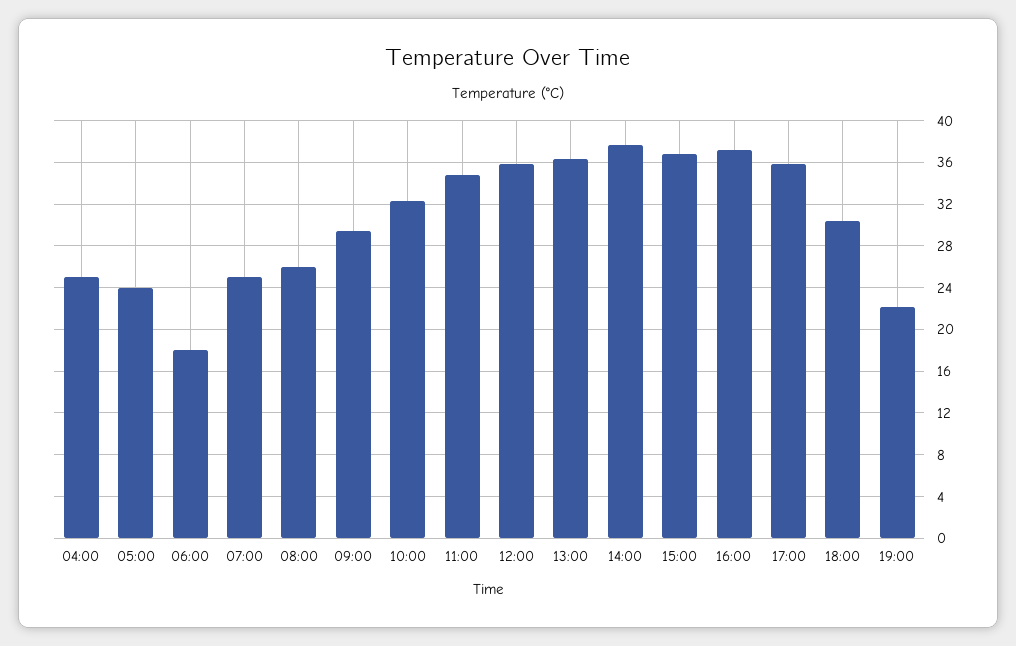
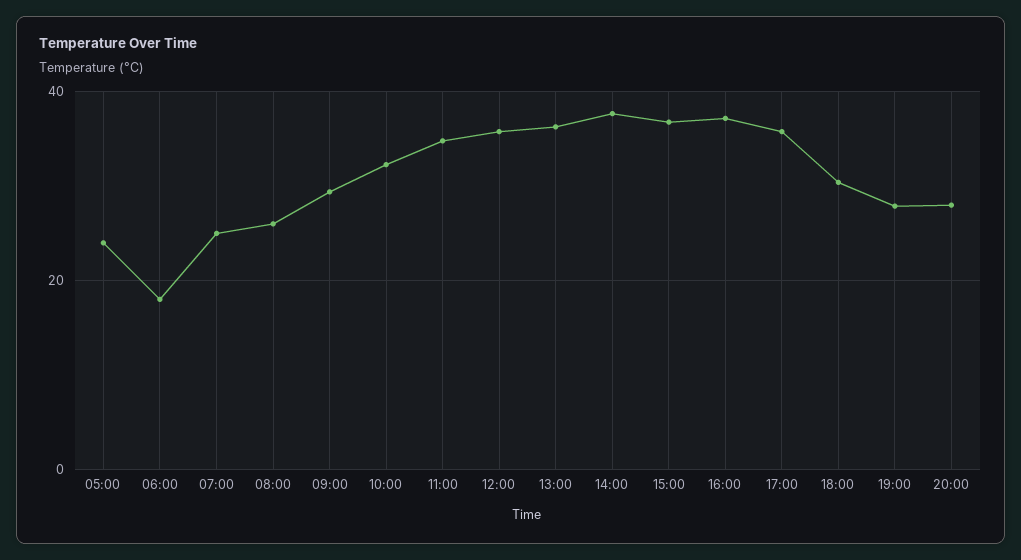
04:00: 25 -> none
19:00: 22 -> 28
20:00: none -> 28

